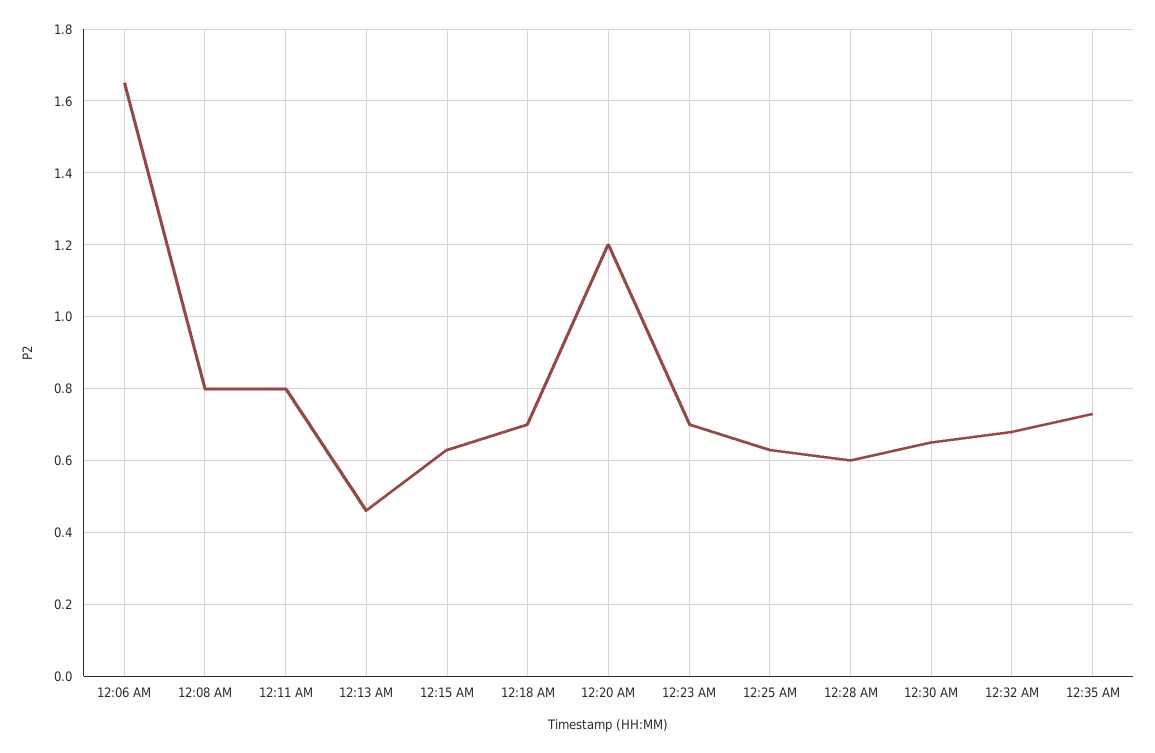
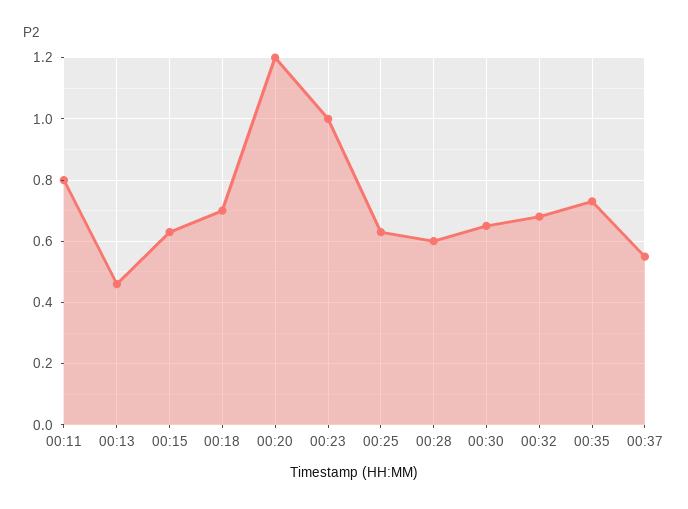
12:06 AM: 1.65 -> none
12:08 AM: 0.8 -> none
12:23 AM: 0.7 -> 1
00:37: none -> 0.55

